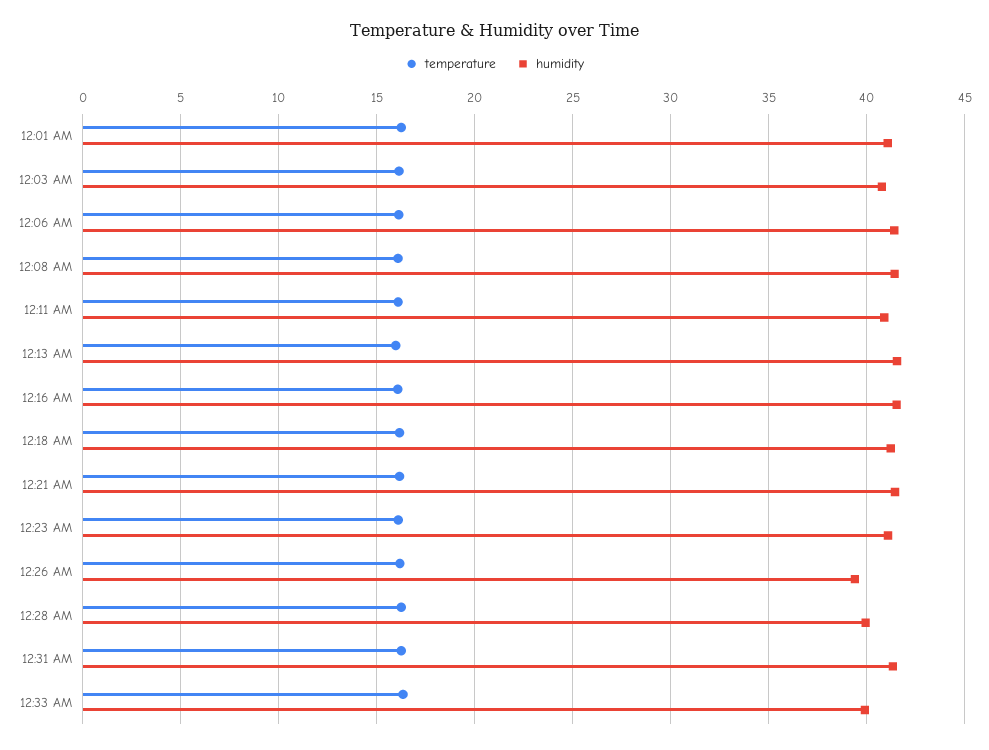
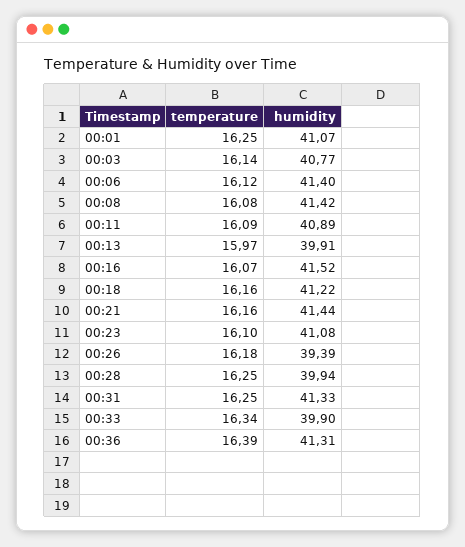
humidity, 12:13 AM: 41.5 -> 39.91
temperature, 00:36: none -> 16.39
humidity, 00:36: none -> 41.31

